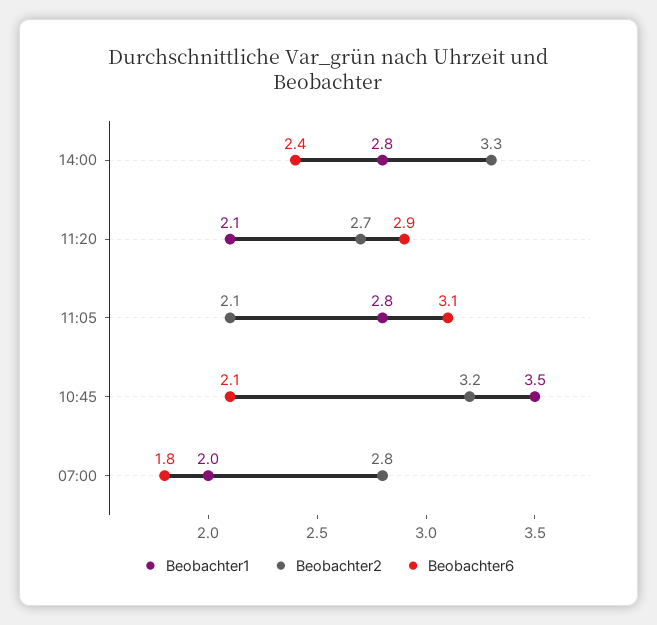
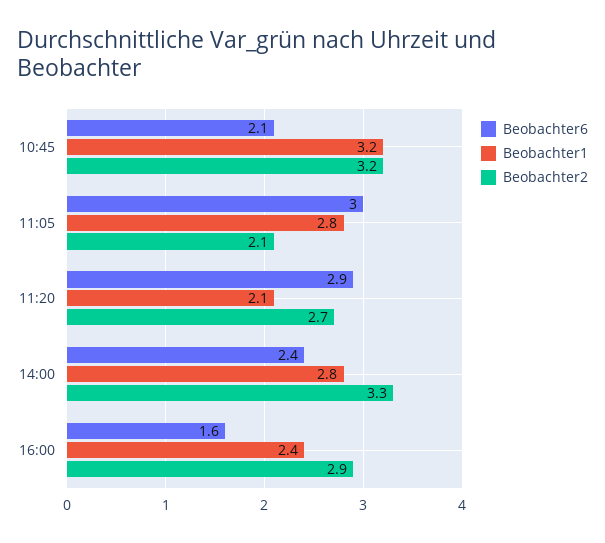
Beobachter6, 11:05: 3.1 -> 3
Beobachter1, 10:45: 3.5 -> 3.2
Beobachter1, 07:00: 2 -> none
Beobachter2, 07:00: 2.8 -> none
Beobachter6, 07:00: 1.8 -> none
Beobachter6, 16:00: none -> 1.6
Beobachter1, 16:00: none -> 2.4
Beobachter2, 16:00: none -> 2.9

